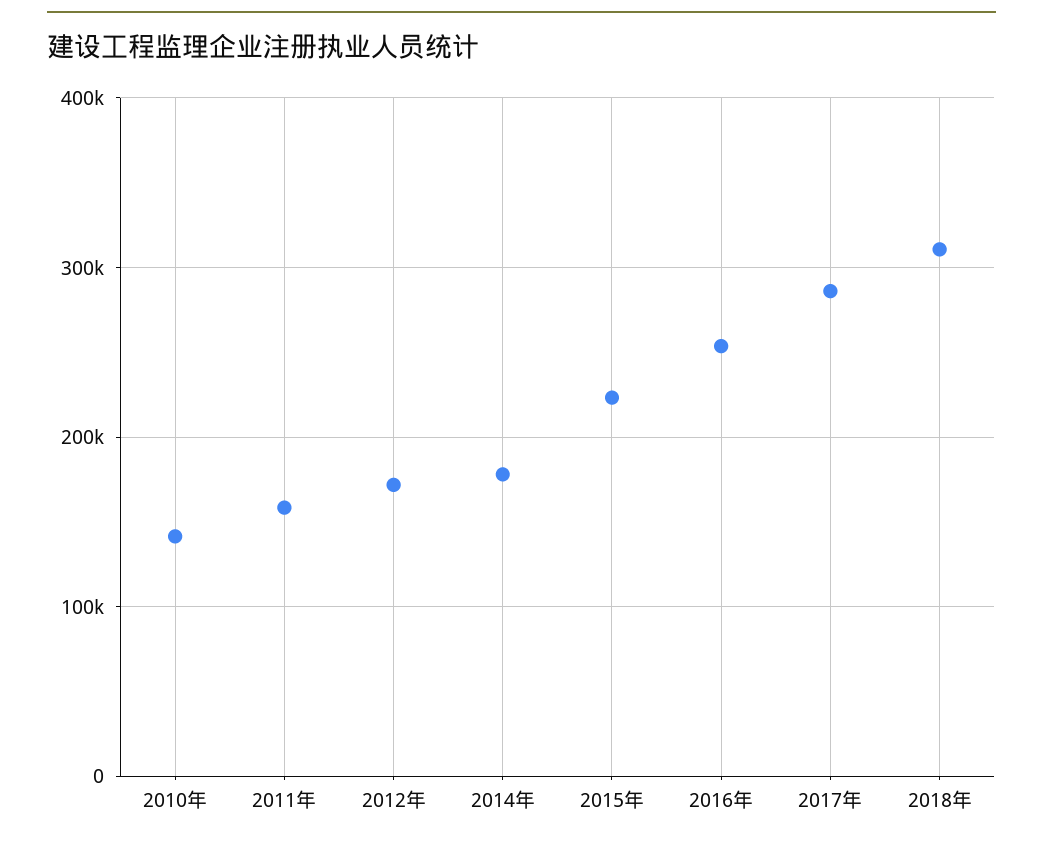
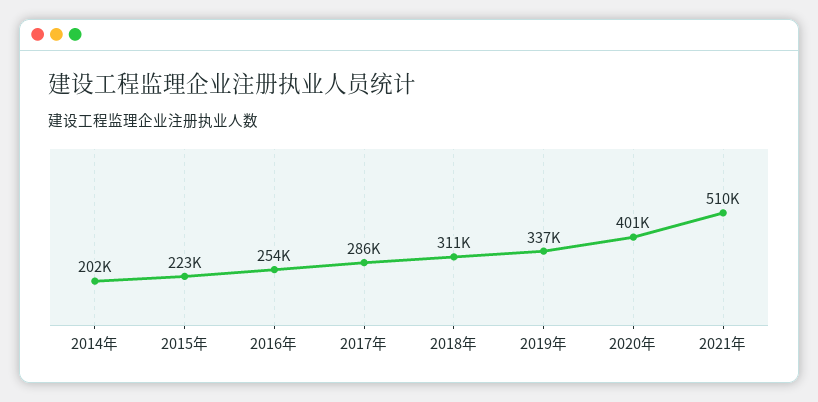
2010年: 140000 -> none
2011年: 160000 -> none
2012年: 170000 -> none
2014年: 180000 -> 202000
2019年: none -> 337000
2020年: none -> 401000
2021年: none -> 510000

